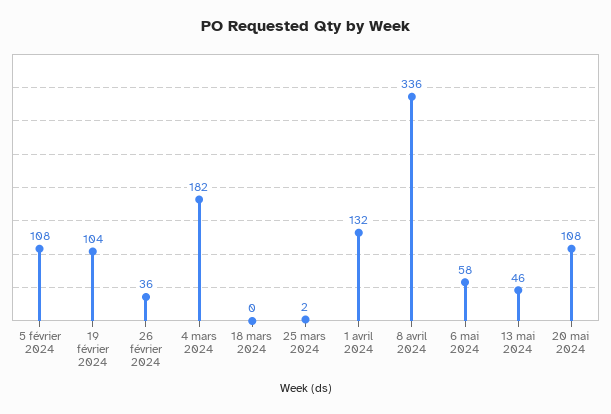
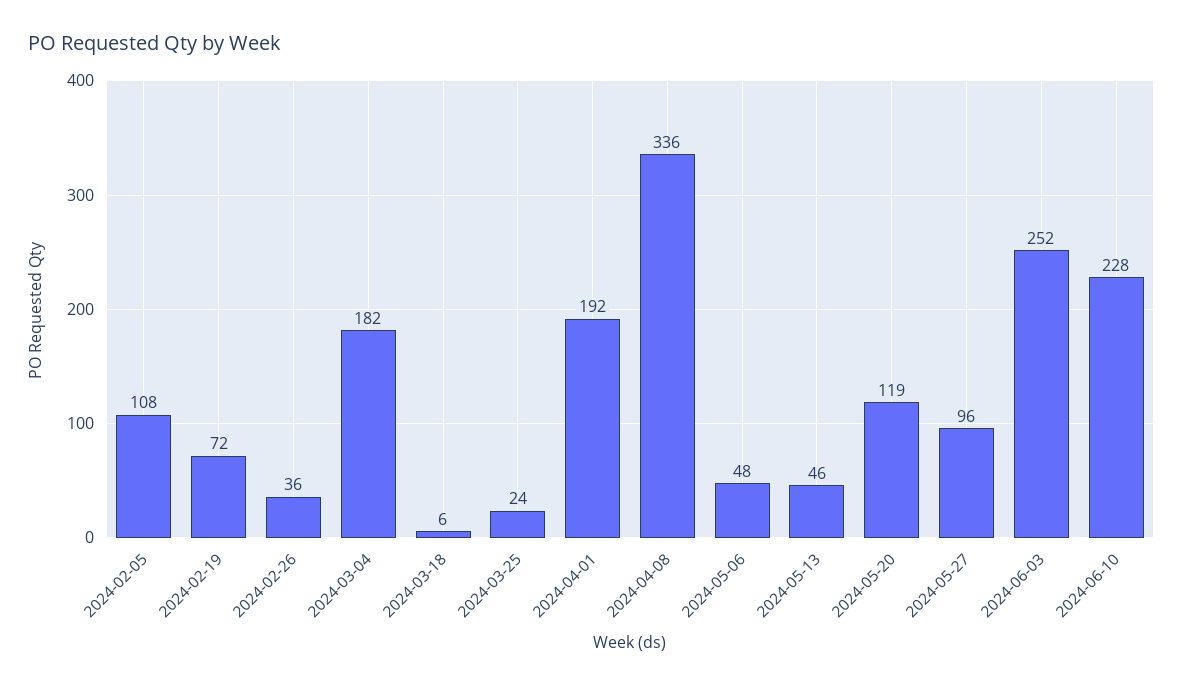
19 février 2024: 104 -> 72
18 mars 2024: 0 -> 6
25 mars 2024: 2 -> 24
1 avril 2024: 132 -> 192
6 mai 2024: 58 -> 48
20 mai 2024: 108 -> 119
2024-05-27: none -> 96
2024-06-03: none -> 252
2024-06-10: none -> 228

